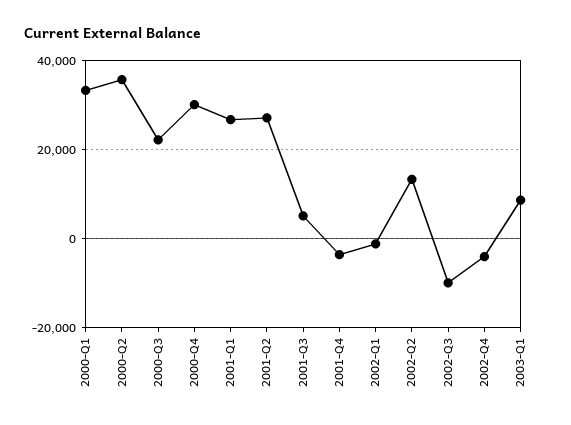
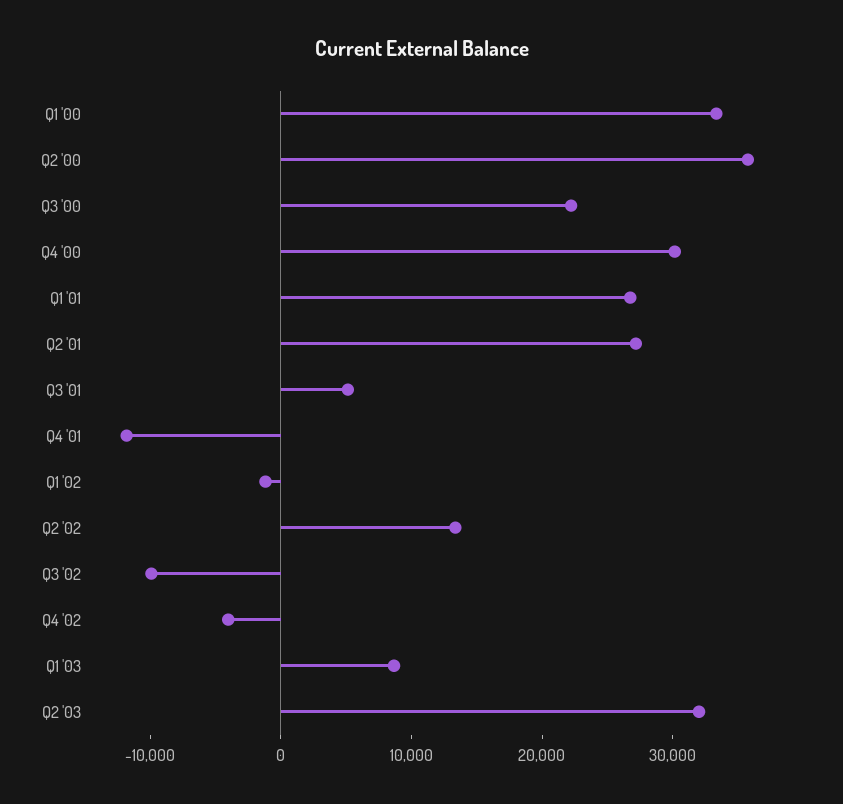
2001-Q4: -4000 -> -12000
Q2 '03: none -> 32000

